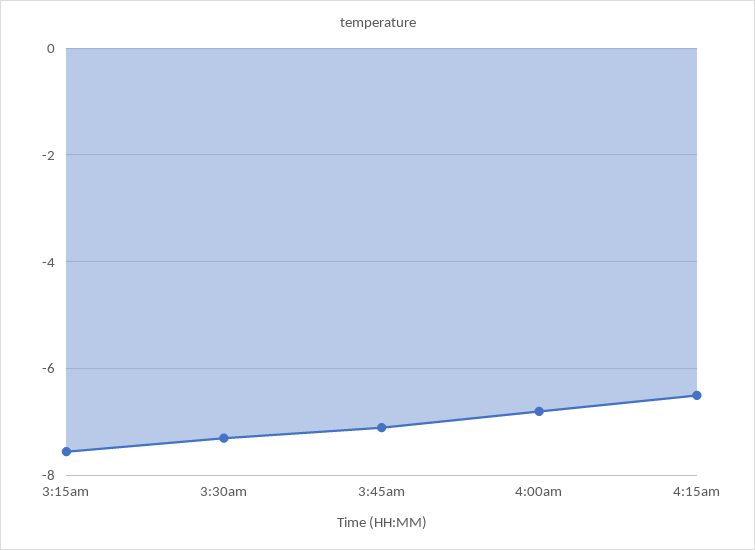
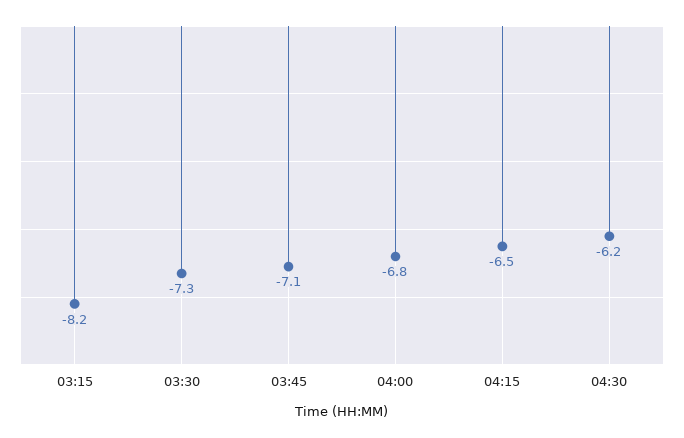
3:15am: -7.6 -> -8.2
04:30: none -> -6.2

